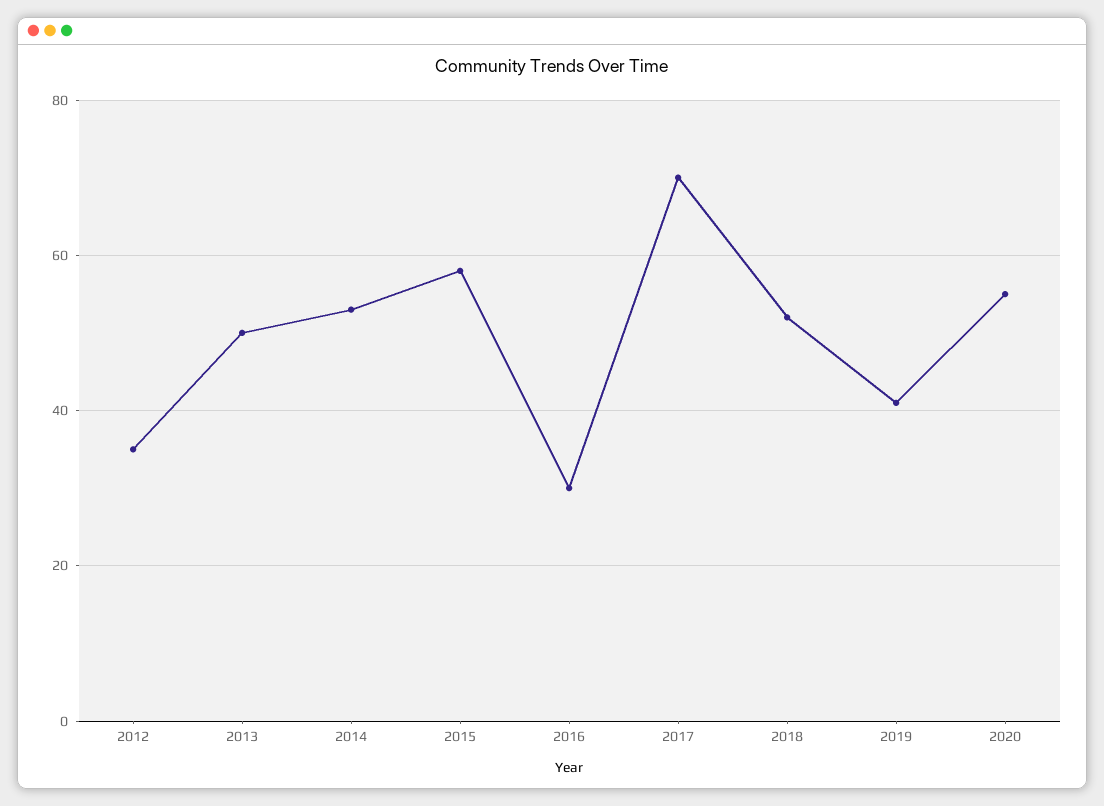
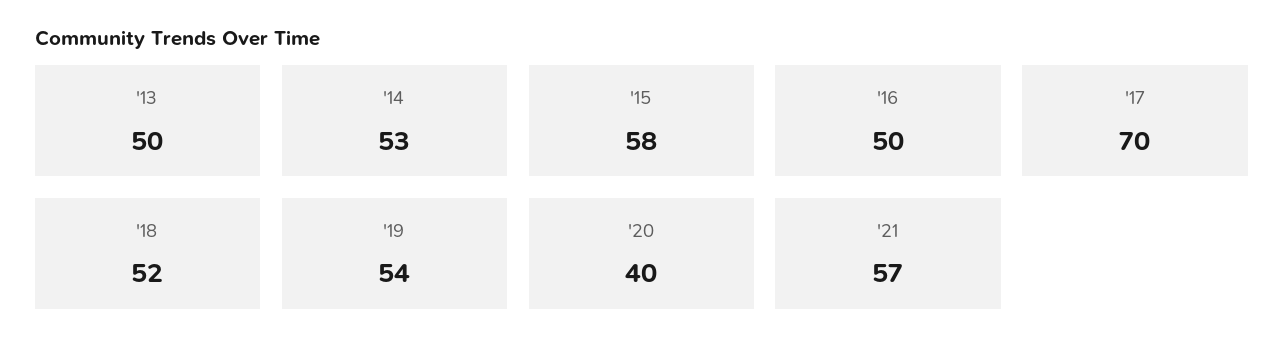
2012: 35 -> none
2016: 30 -> 50
2019: 40 -> 54
2020: 55 -> 40
'21: none -> 57

